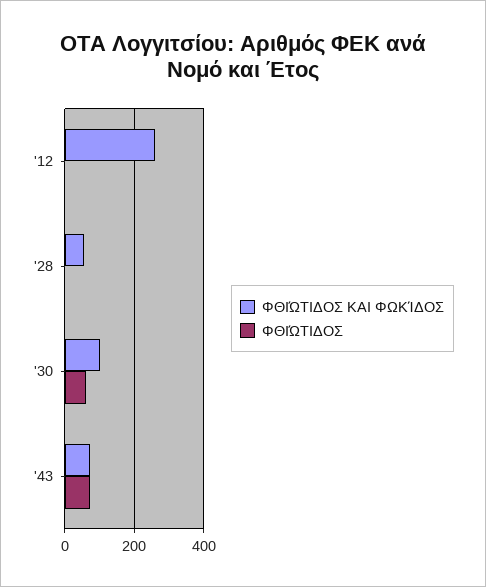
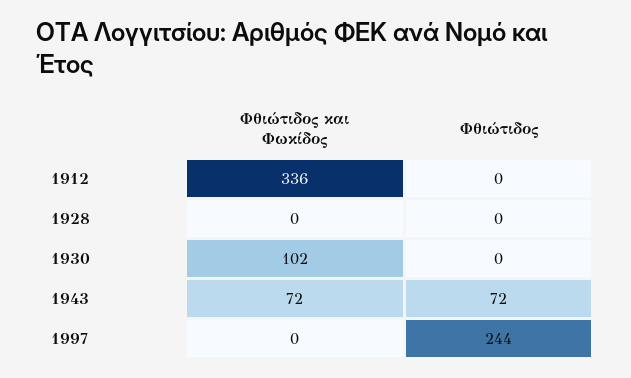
ΦΘΙΏΤΙΔΟΣ ΚΑΙ ΦΩΚΊΔΟΣ, '12: 260 -> 336
ΦΘΙΏΤΙΔΟΣ ΚΑΙ ΦΩΚΊΔΟΣ, '28: 60 -> 0
ΦΘΙΏΤΙΔΟΣ, '30: 60 -> 0
ΦΘΙΏΤΙΔΟΣ ΚΑΙ ΦΩΚΊΔΟΣ, 1997: none -> 0
ΦΘΙΏΤΙΔΟΣ, 1997: none -> 244

